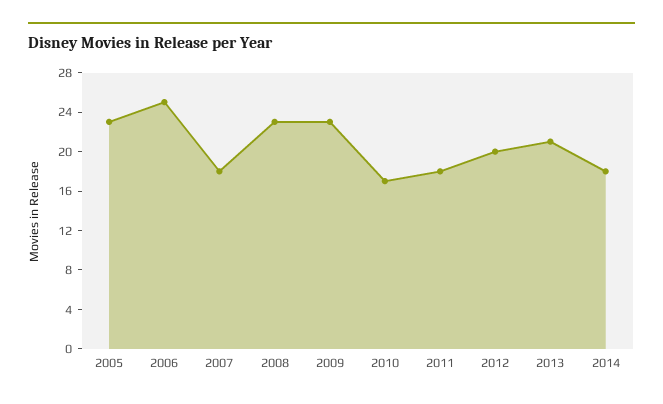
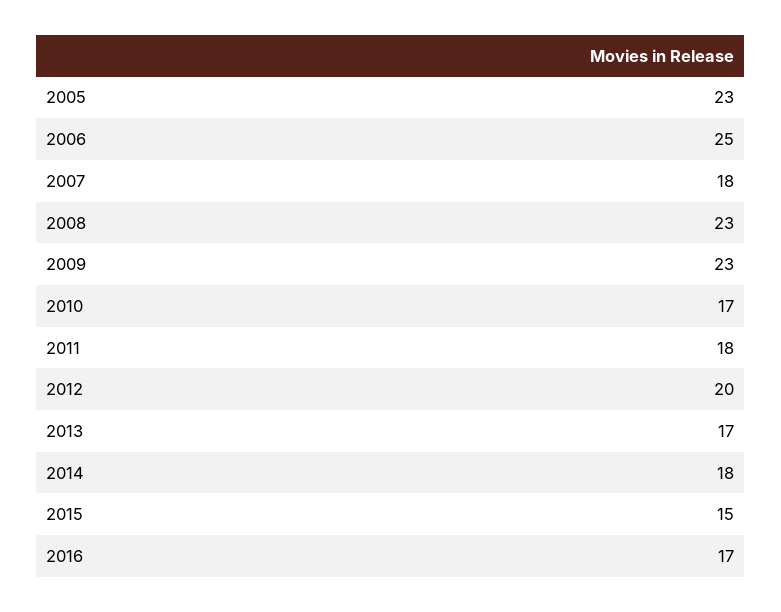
2013: 21 -> 17
2015: none -> 15
2016: none -> 17

